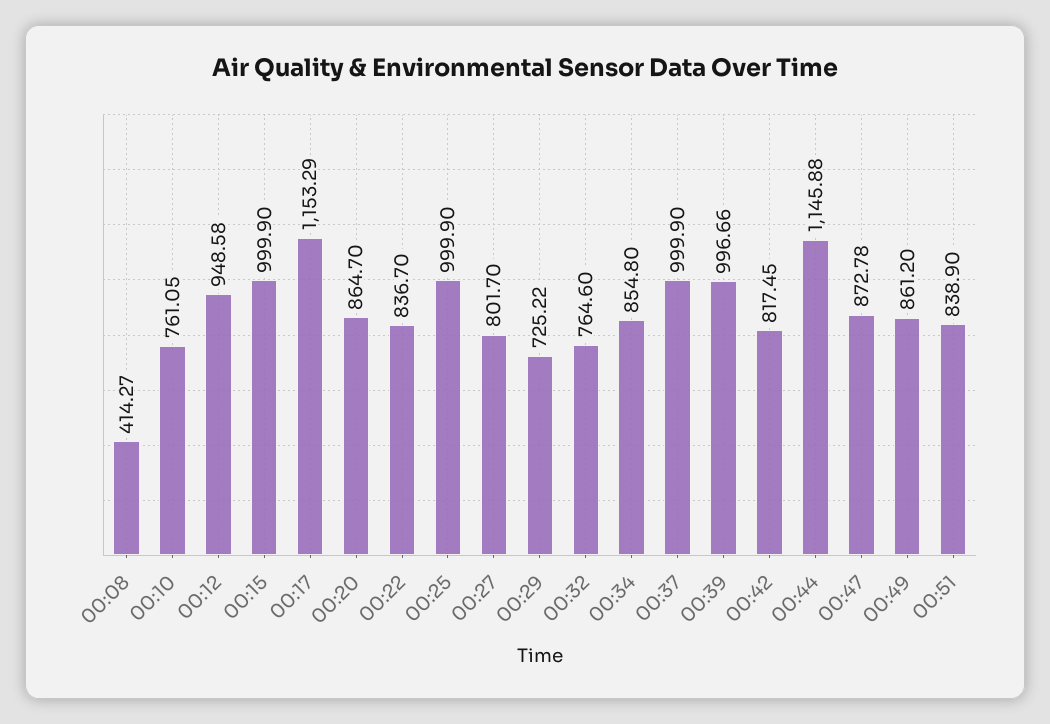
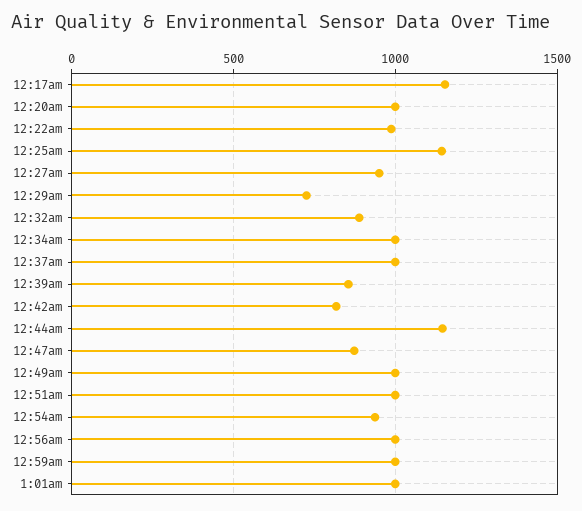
00:08: 414.27 -> none
00:10: 761.05 -> none
00:12: 948.58 -> none
00:15: 999.9 -> none
00:20: 864.7 -> 1000
00:22: 836.7 -> 1000
00:25: 999.9 -> 1150
00:27: 801.7 -> 950
00:32: 764.6 -> 900
00:34: 854.8 -> 1000
00:39: 996.66 -> 850
00:49: 861.2 -> 1000
00:51: 838.9 -> 1000
12:54am: none -> 950
12:56am: none -> 1000
12:59am: none -> 1000
1:01am: none -> 1000

